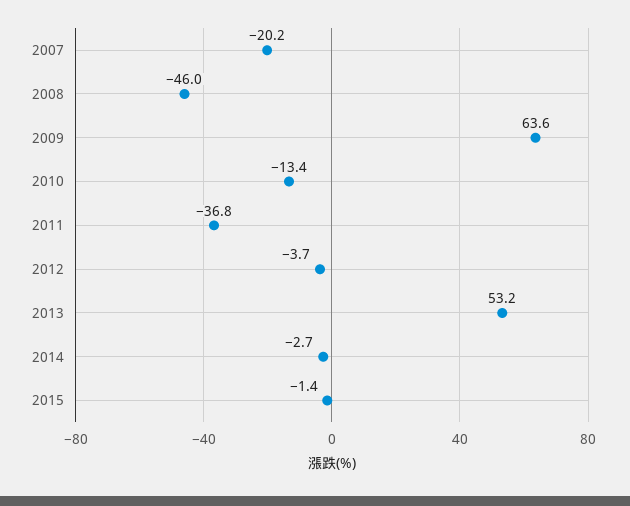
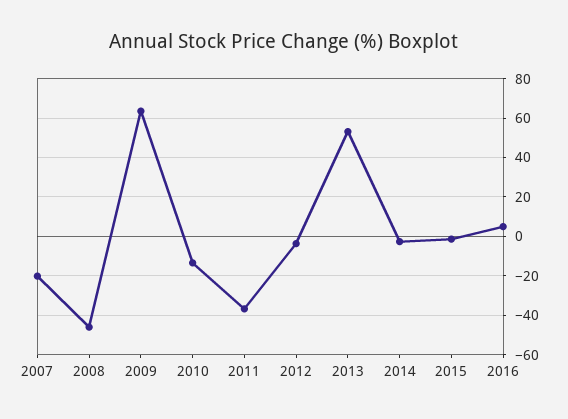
2016: none -> 5

